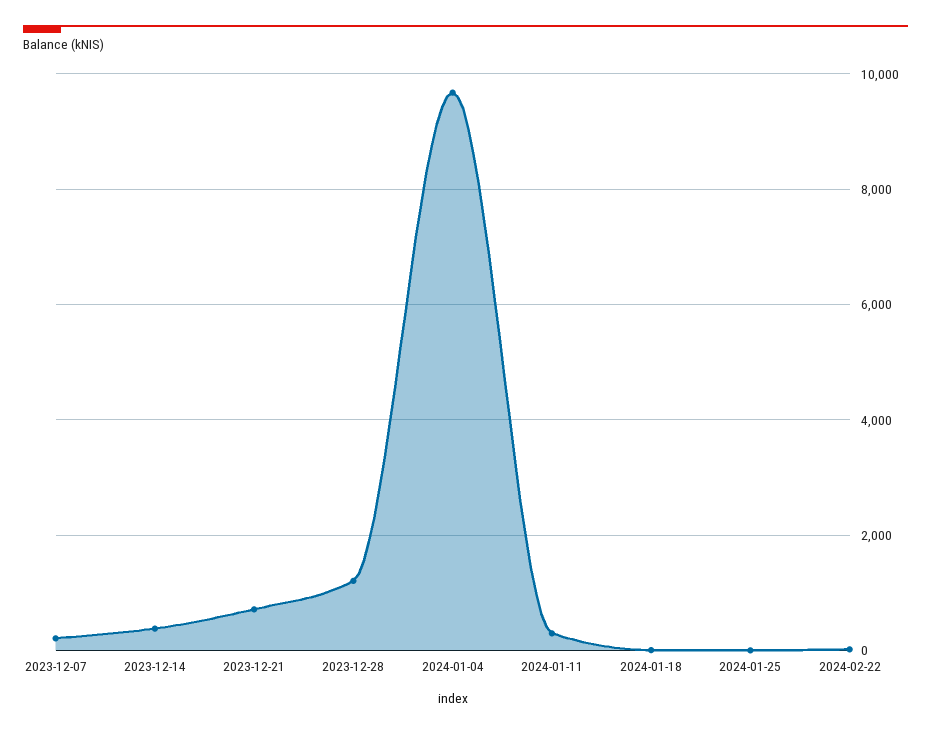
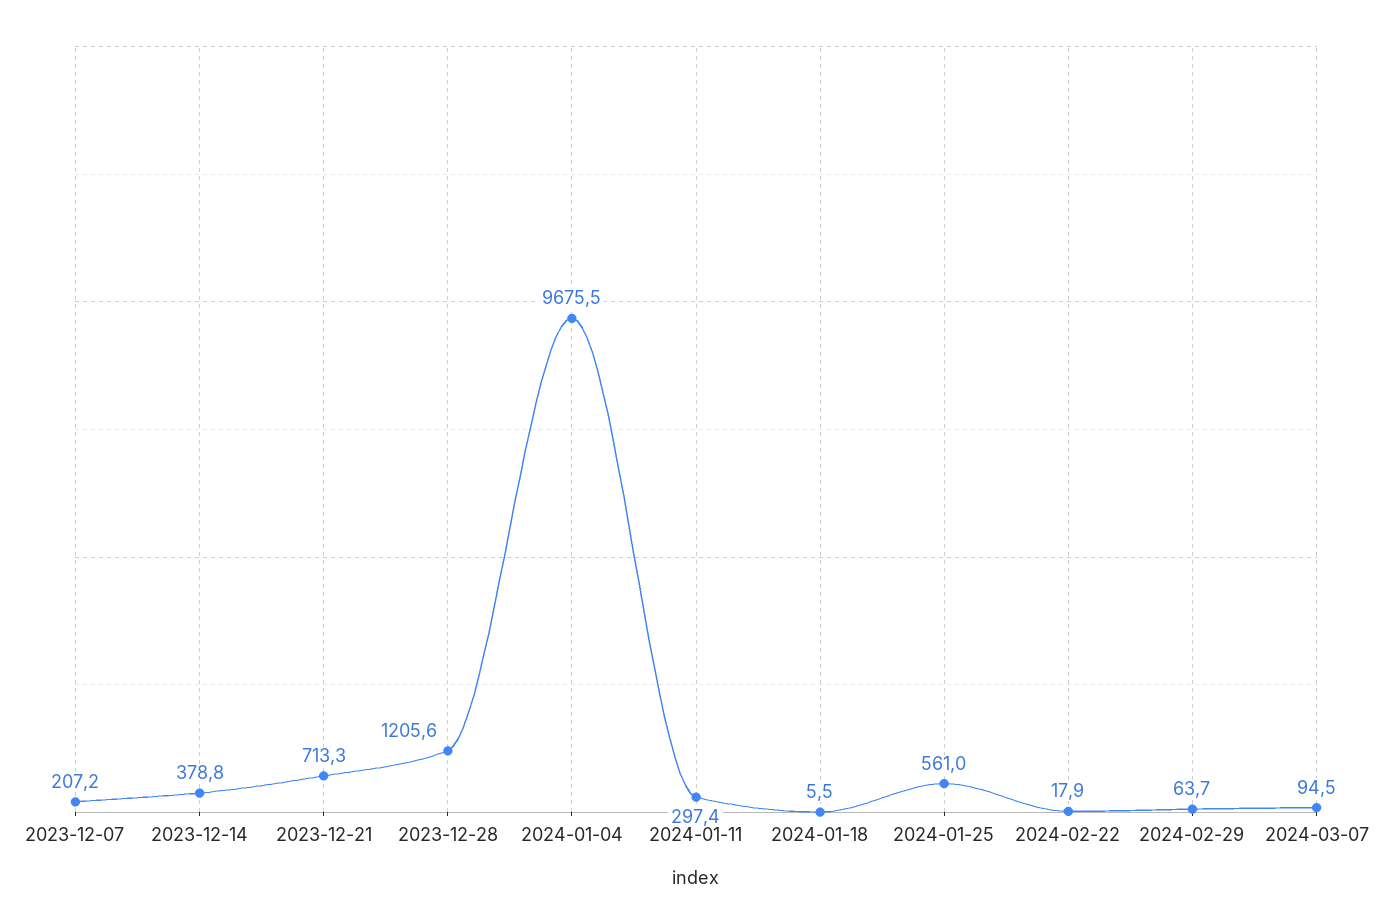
2024-01-25: 0 -> 561
2024-02-29: none -> 63.7
2024-03-07: none -> 94.5

